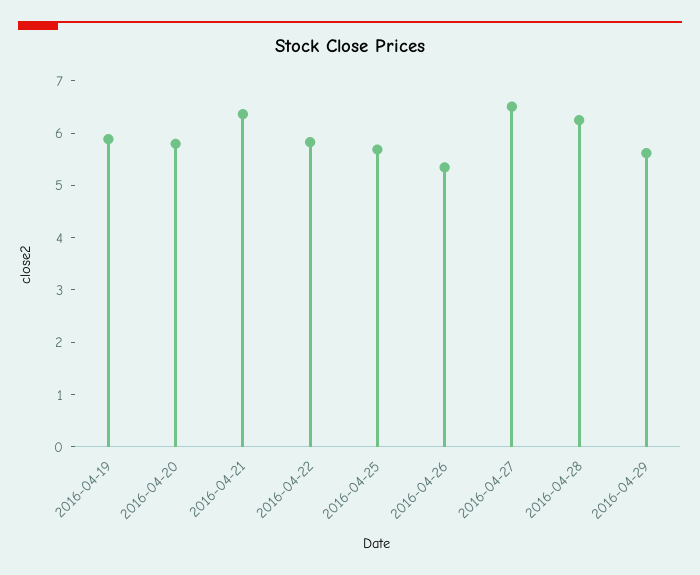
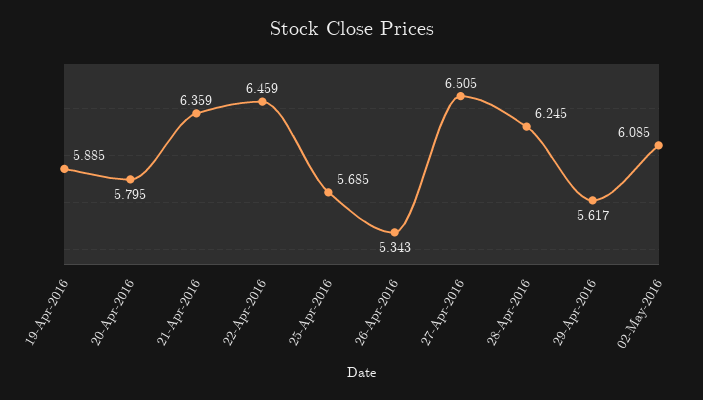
2016-04-22: 5.8 -> 6.459
02-May-2016: none -> 6.085

